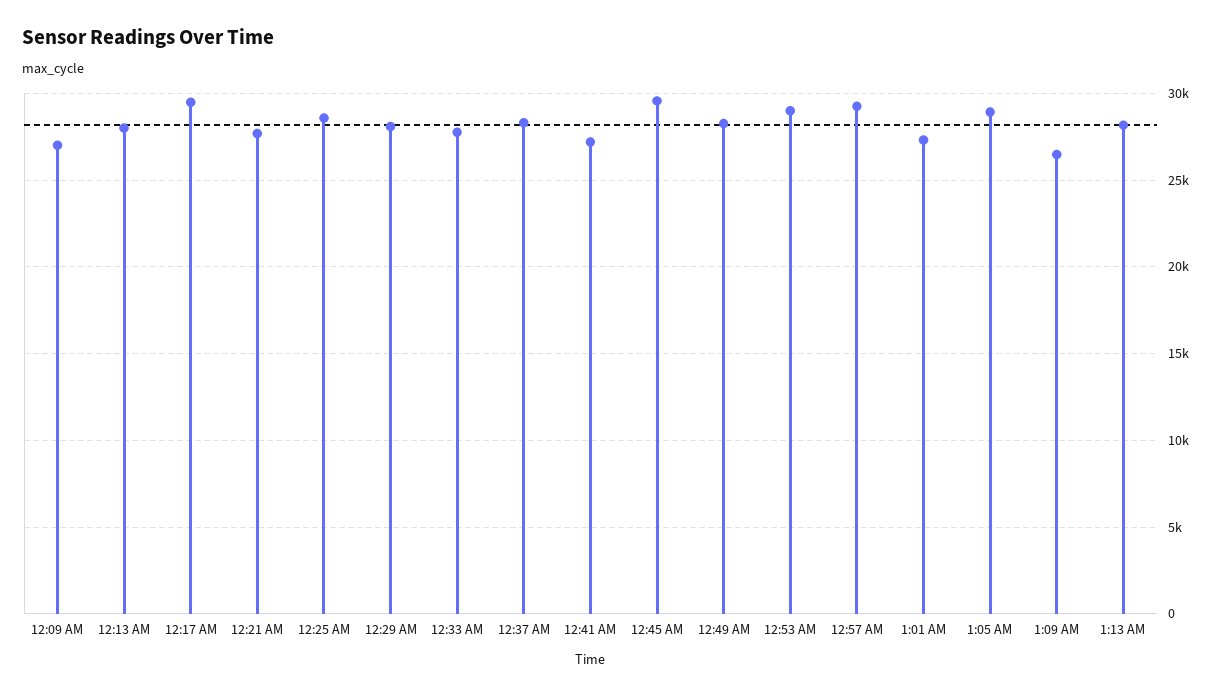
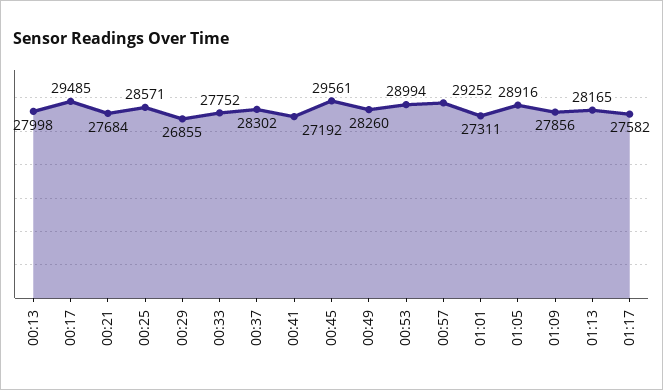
12:09 AM: 27000 -> none
12:29 AM: 28000 -> 26855
1:09 AM: 26500 -> 27856
01:17: none -> 27582

